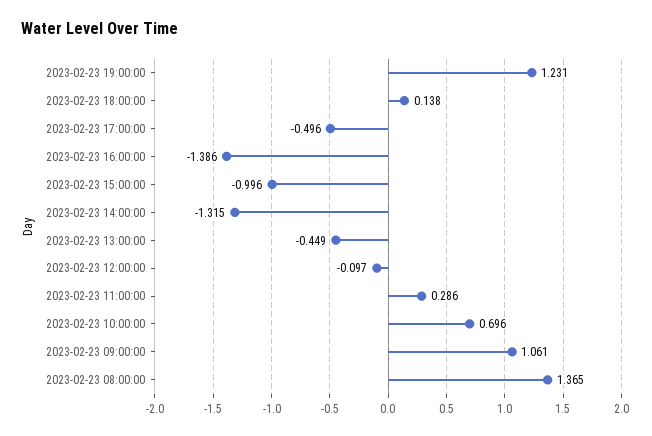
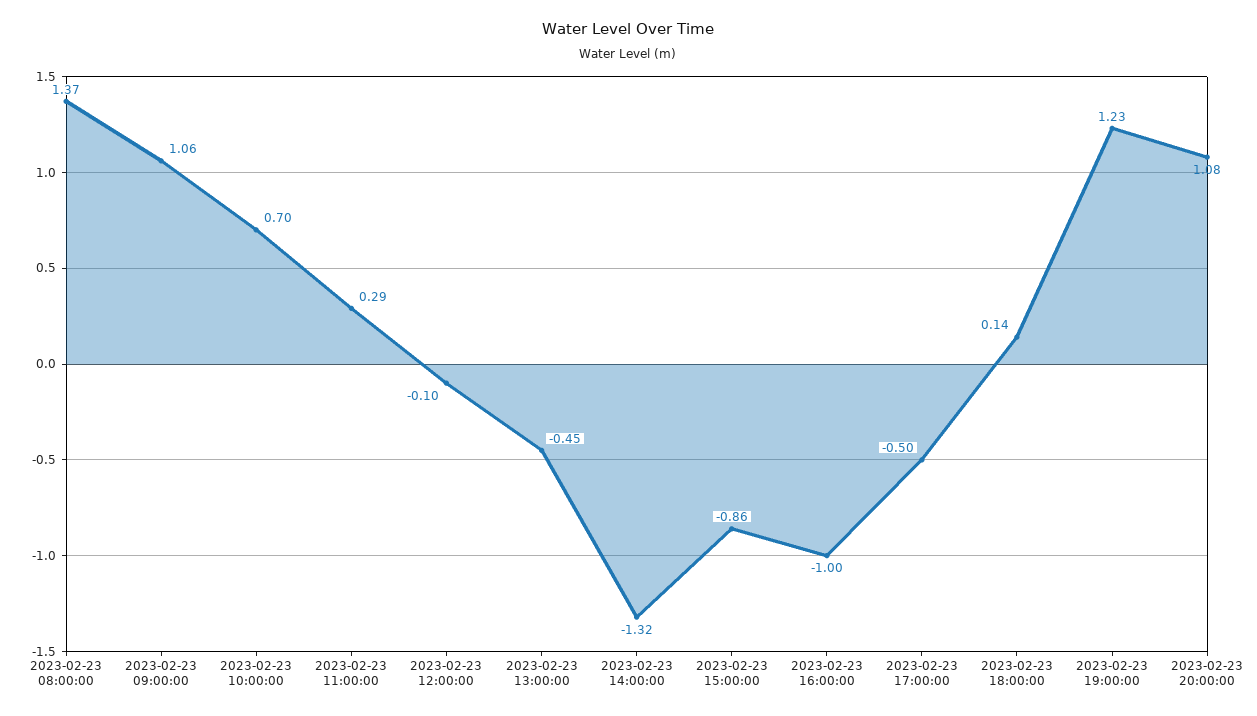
2023-02-23 16:00:00: -1.386 -> -1
2023-02-23 15:00:00: -0.996 -> -0.86
2023-02-23 20:00:00: none -> 1.08

